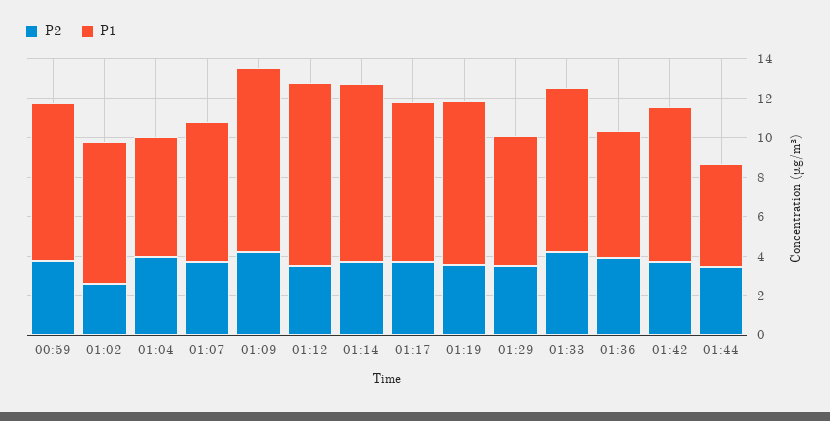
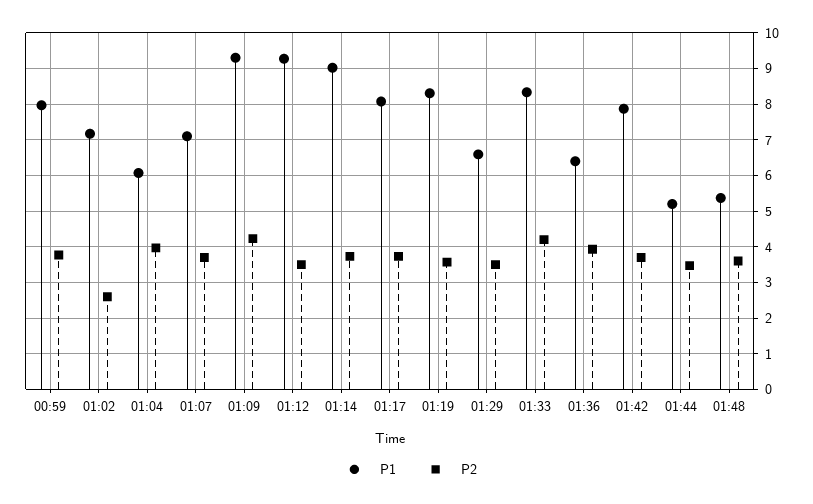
P1, 01:48: none -> 5.4
P2, 01:48: none -> 3.6

